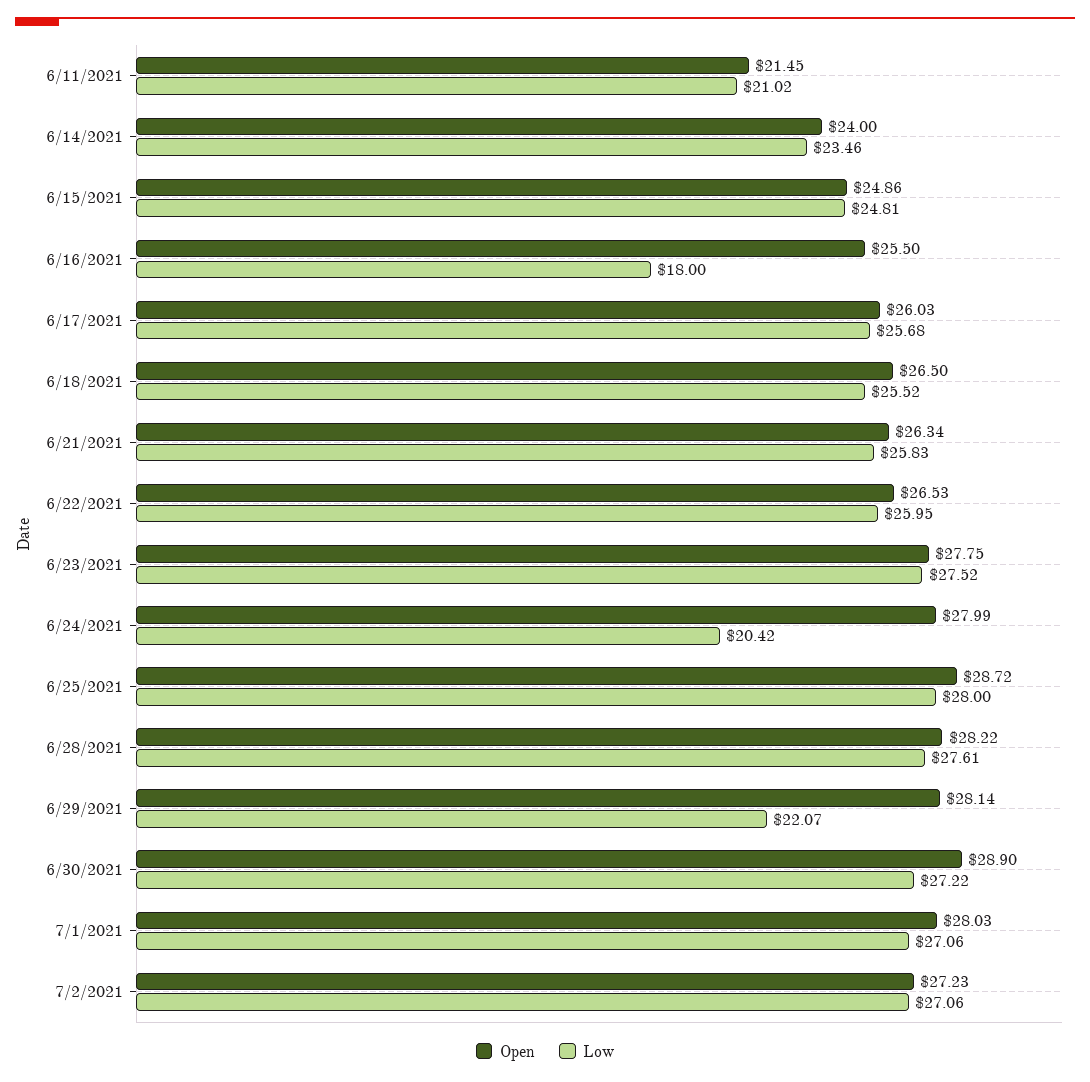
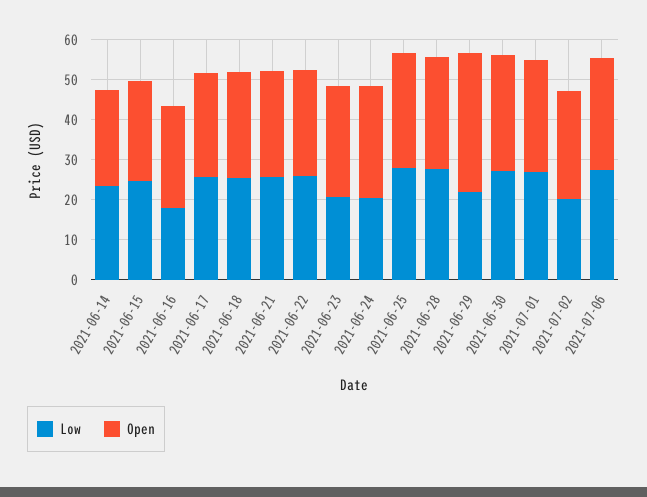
Open, 6/11/2021: 21.45 -> none
Low, 6/11/2021: 21.02 -> none
Low, 6/23/2021: 27.52 -> 20
Open, 6/29/2021: 28.14 -> 35
Low, 7/2/2021: 27.06 -> 20
Low, 2021-07-06: none -> 27.5
Open, 2021-07-06: none -> 27.5

